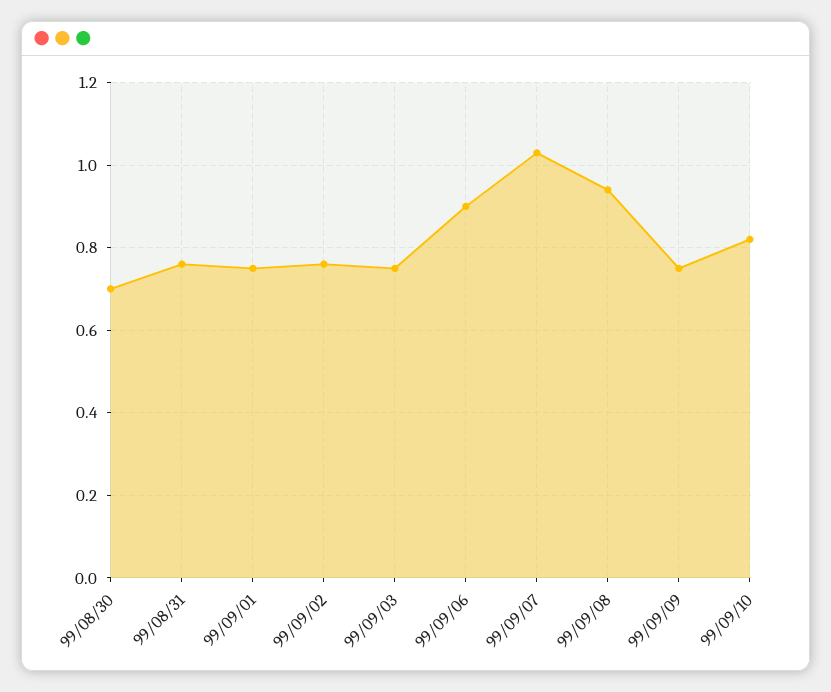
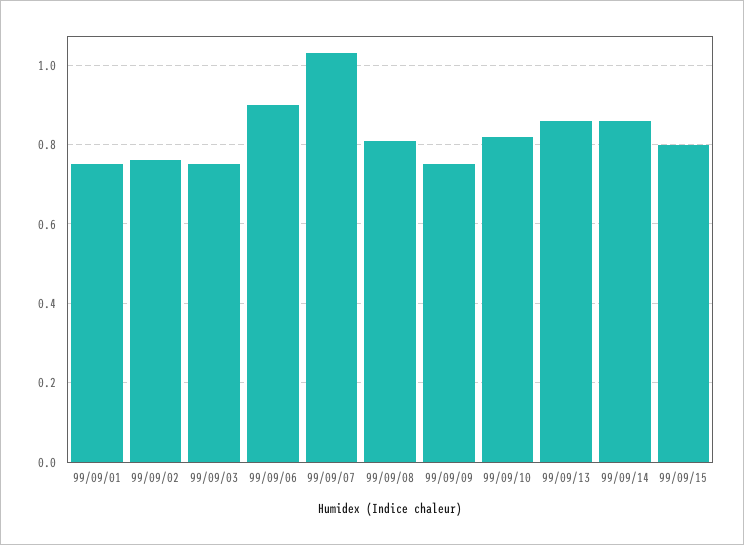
99/08/30: 0.7 -> none
99/08/31: 0.75 -> none
99/09/08: 0.95 -> 0.8
99/09/13: none -> 0.85
99/09/14: none -> 0.85
99/09/15: none -> 0.8

